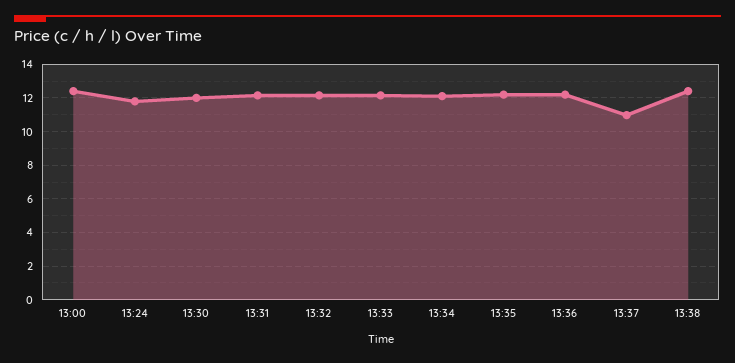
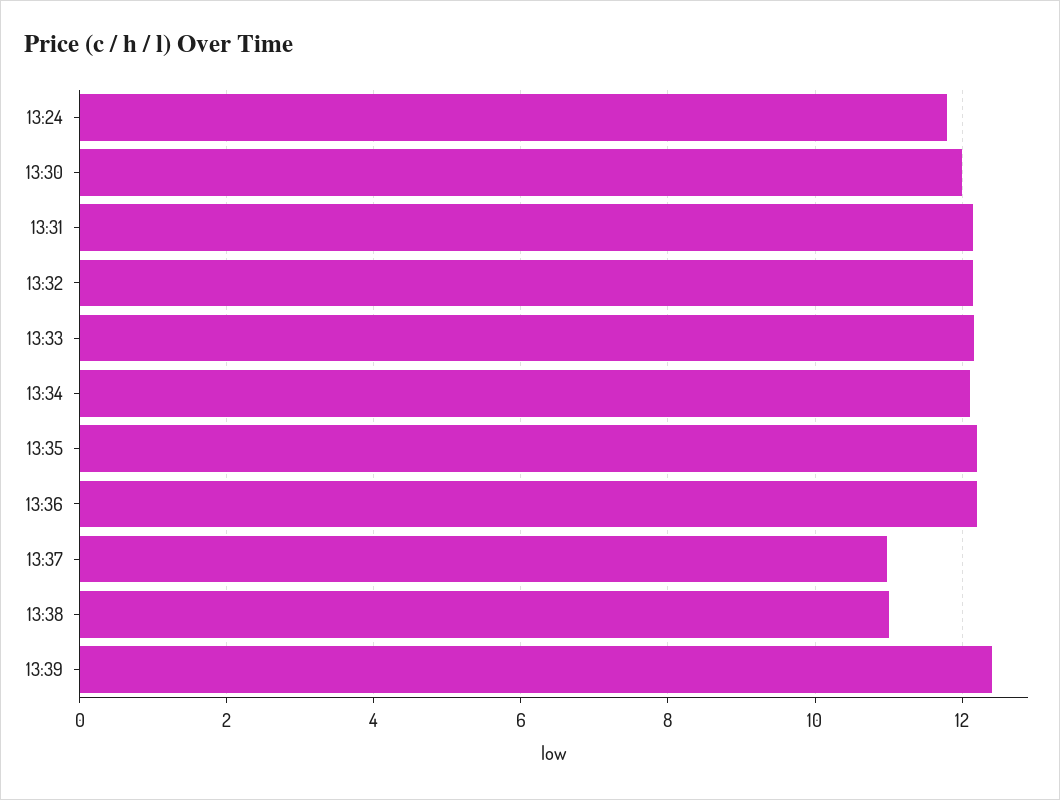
13:00: 12.5 -> none
13:38: 12.5 -> 11
13:39: none -> 12.4

